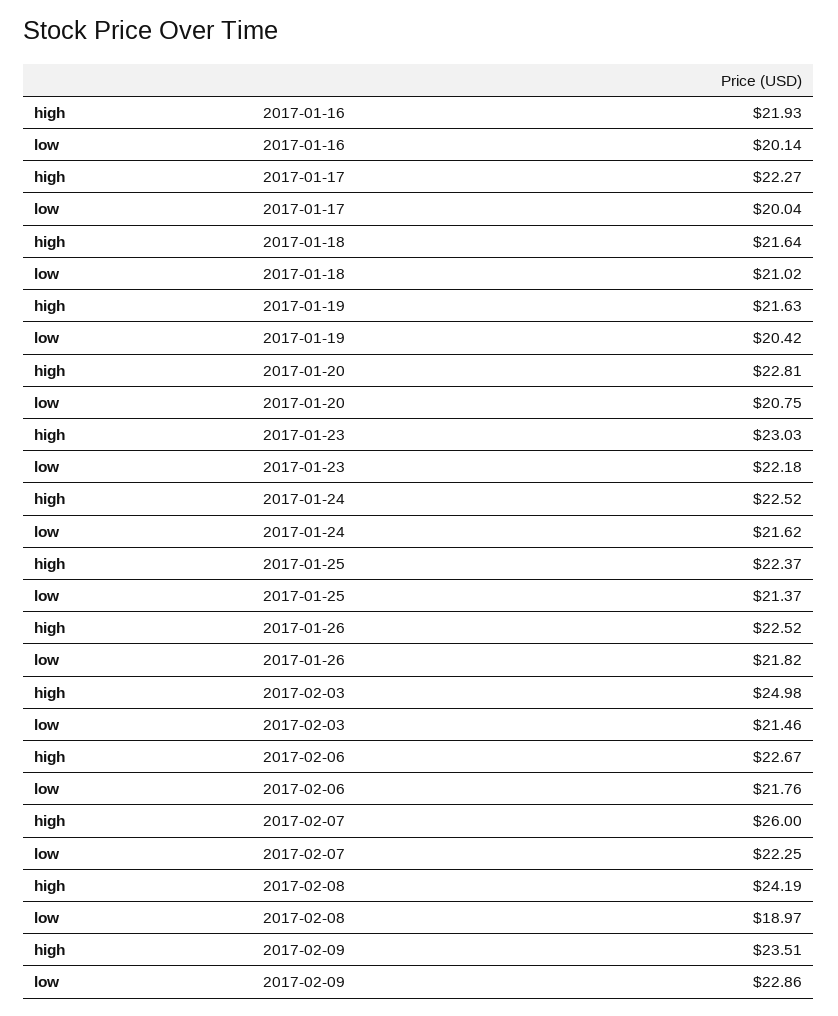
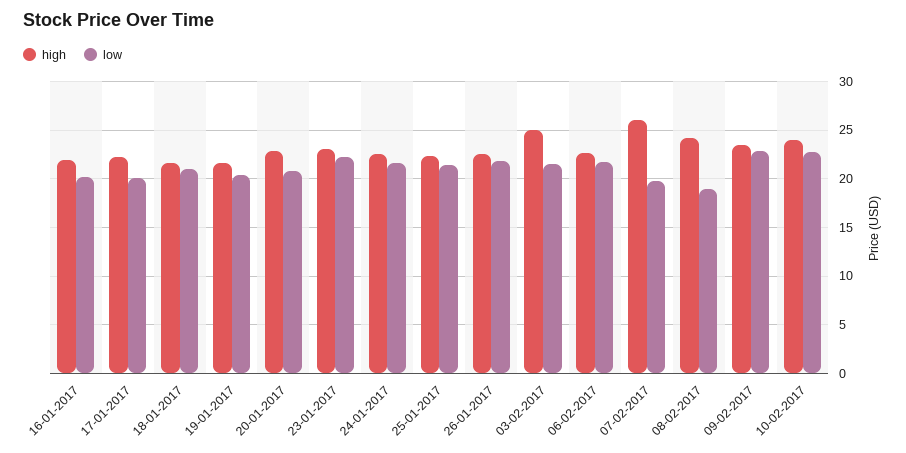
low, 2017-02-07: 22.25 -> 20
high, 10-02-2017: none -> 24
low, 10-02-2017: none -> 23

